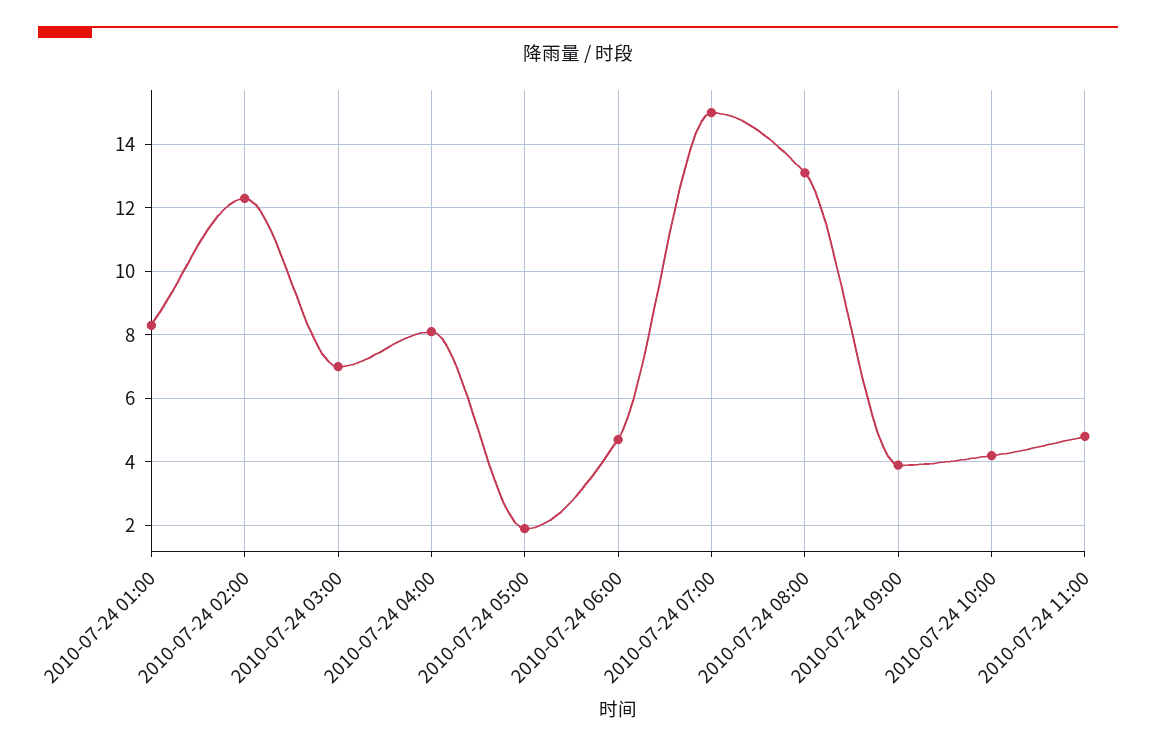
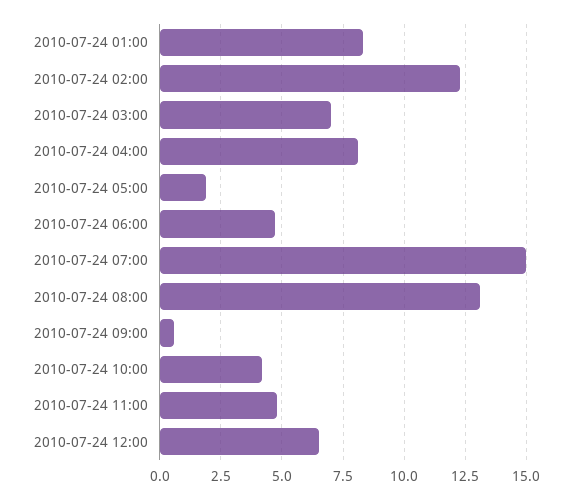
2010-07-24 09:00: 4 -> 0.5
2010-07-24 12:00: none -> 6.5

